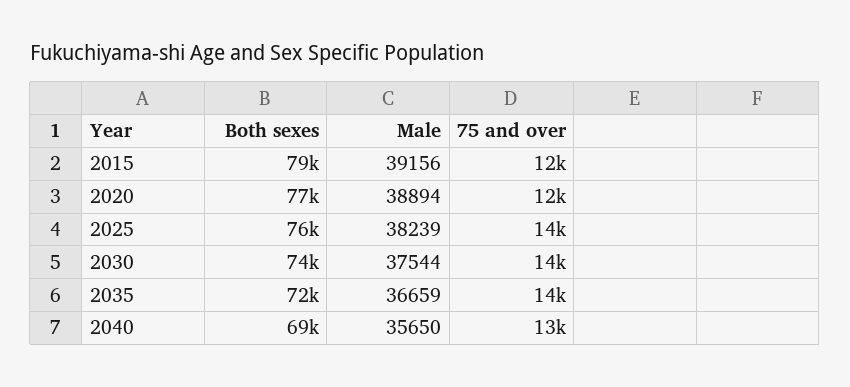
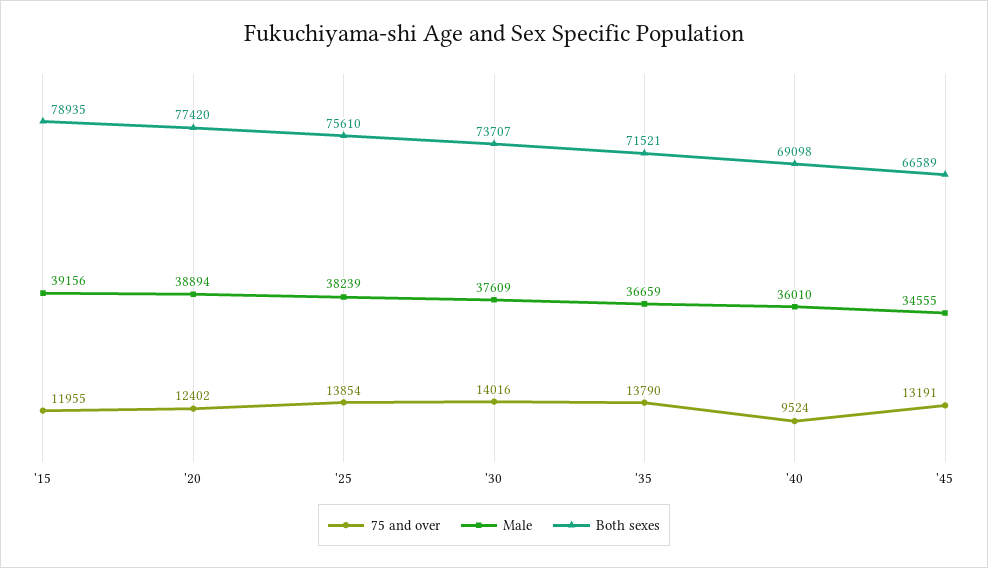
Male, 2030: 37544 -> 37609
Male, 2040: 35650 -> 36010
75 and over, 2040: 13000 -> 9524
75 and over, '45: none -> 13191
Male, '45: none -> 34555
Both sexes, '45: none -> 66589

